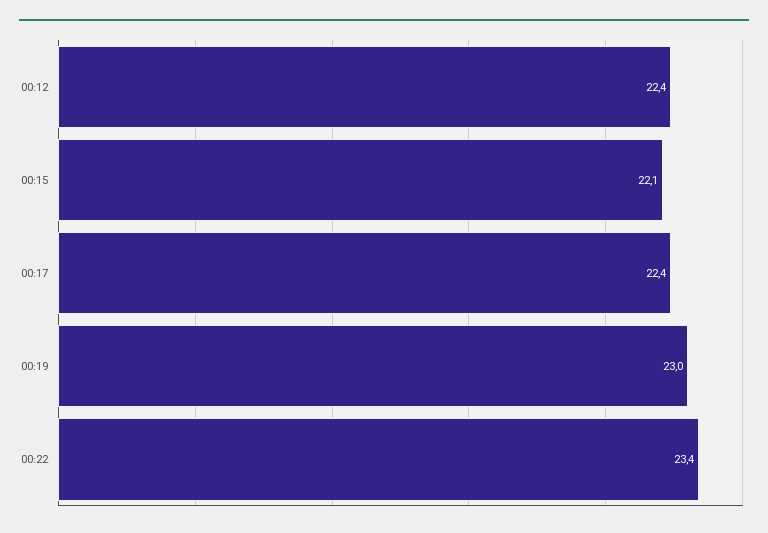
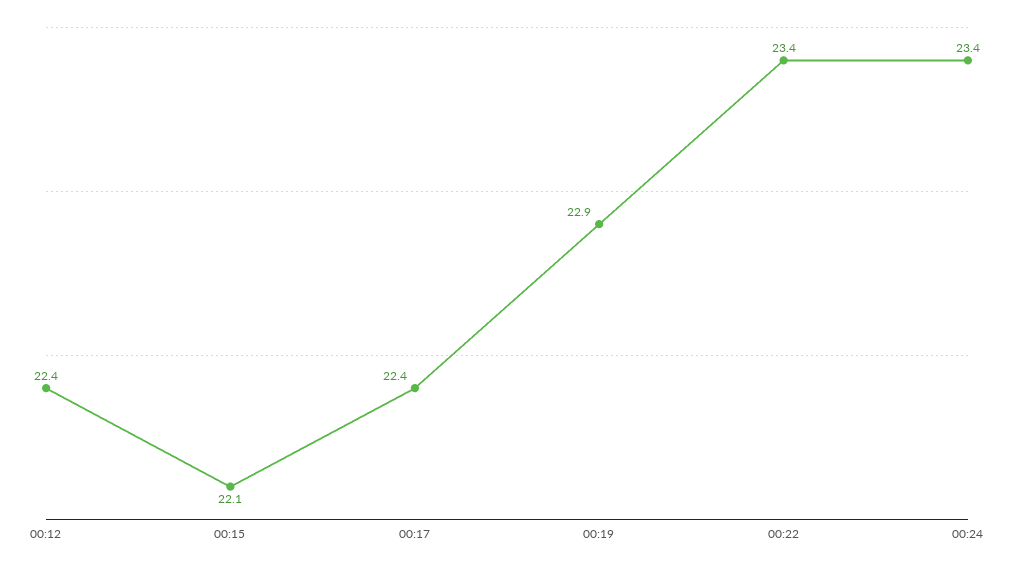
00:19: 23 -> 22.9
00:24: none -> 23.4

